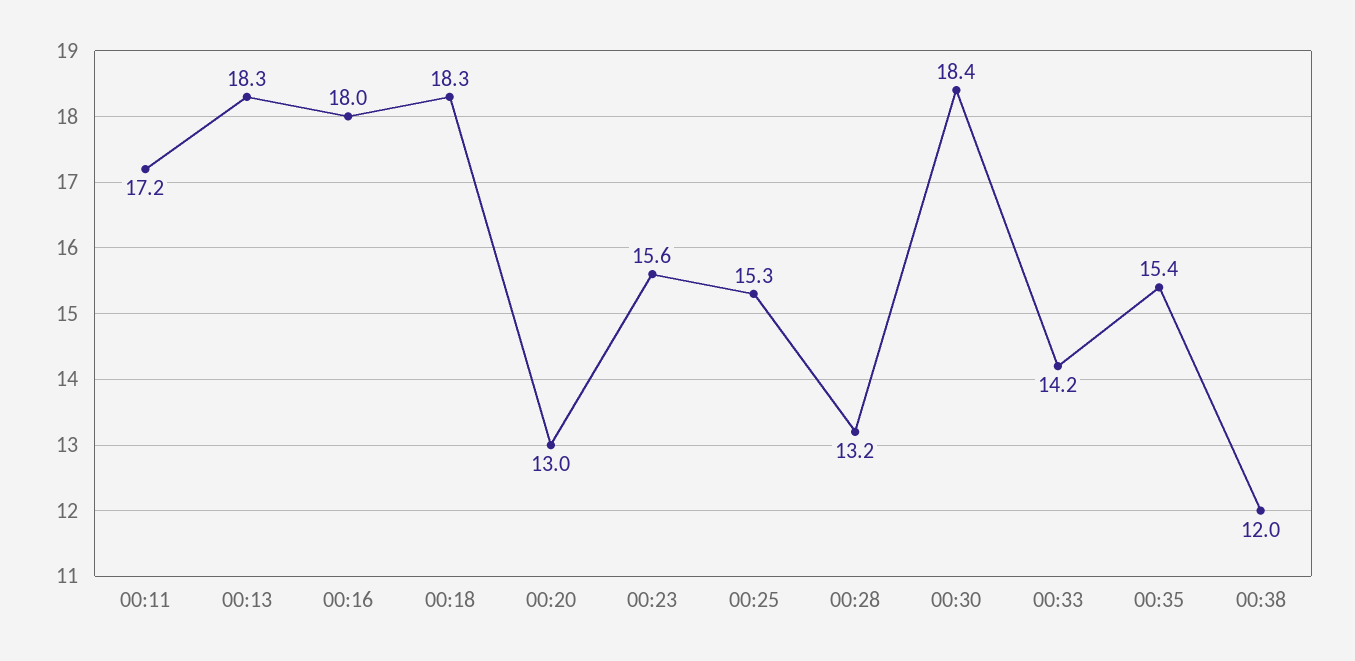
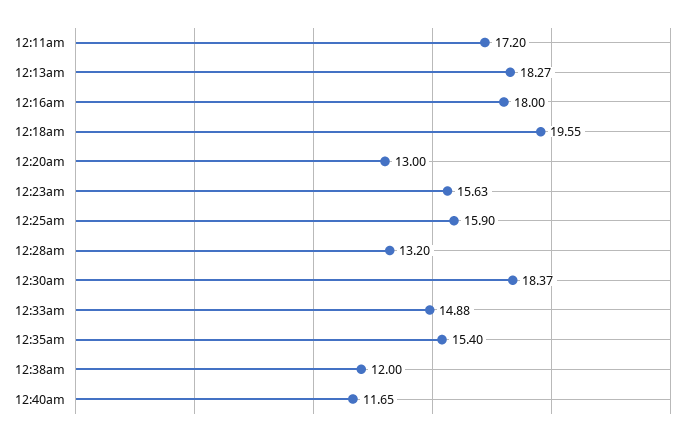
00:18: 18.3 -> 19.55
00:25: 15.3 -> 15.9
00:33: 14.2 -> 14.88
12:40am: none -> 11.65

